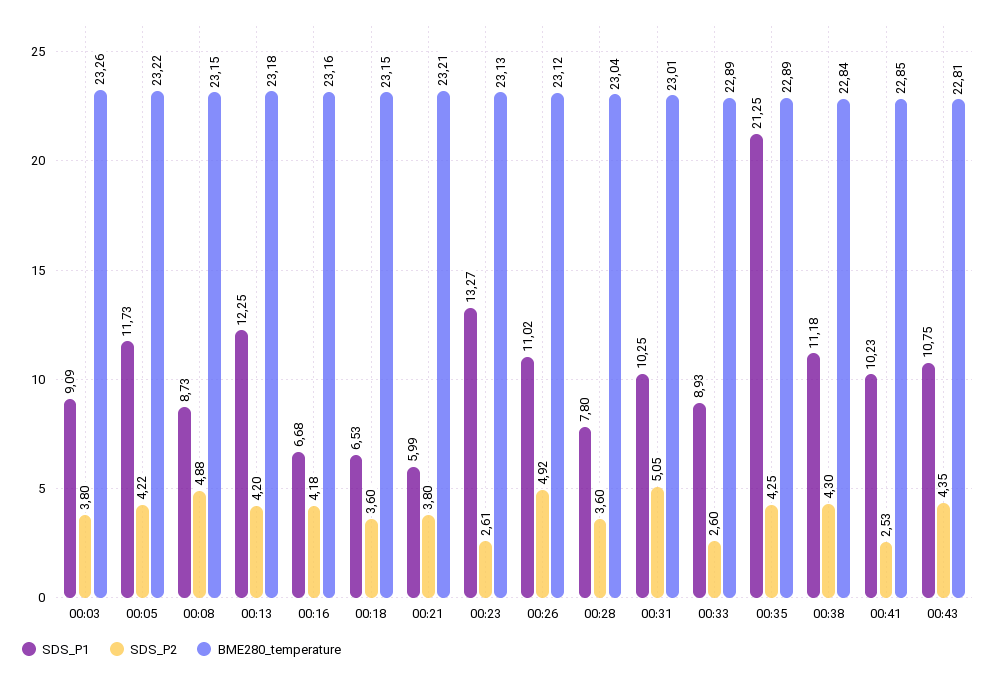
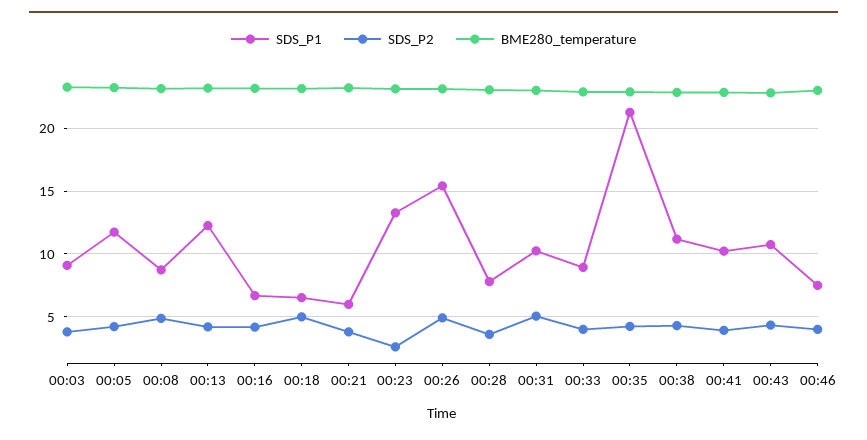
SDS_P2, 00:18: 3.6 -> 5
SDS_P1, 00:26: 11.02 -> 15.5
SDS_P2, 00:33: 2.6 -> 4
SDS_P2, 00:41: 2.53 -> 4
SDS_P1, 00:46: none -> 7.5
SDS_P2, 00:46: none -> 4
BME280_temperature, 00:46: none -> 23

